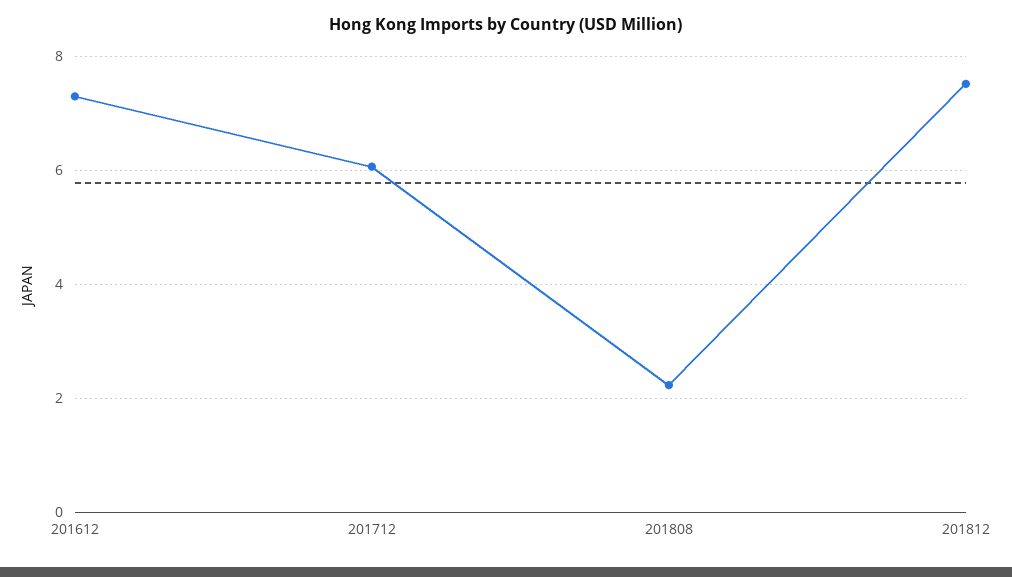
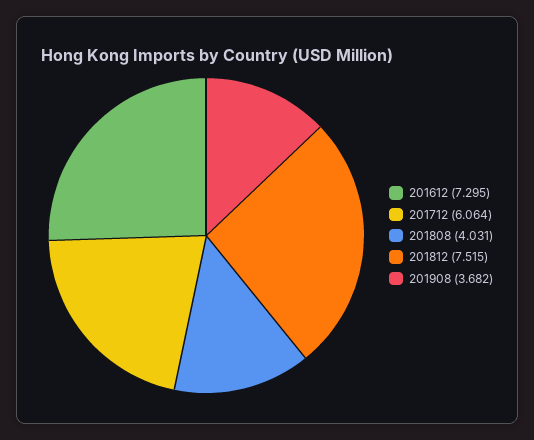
201808: 2.2 -> 4.031
201908: none -> 3.682

